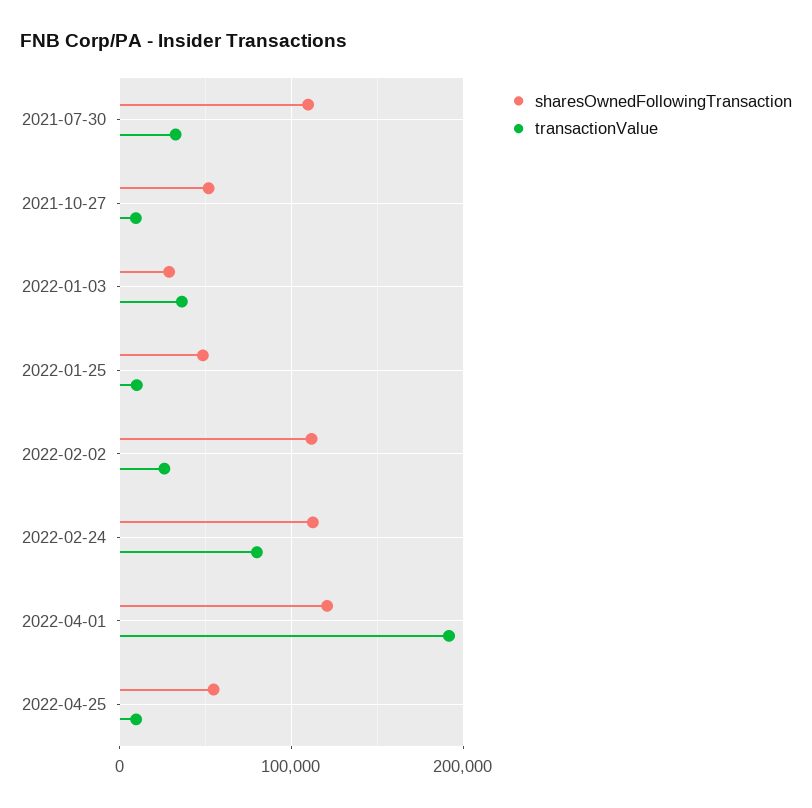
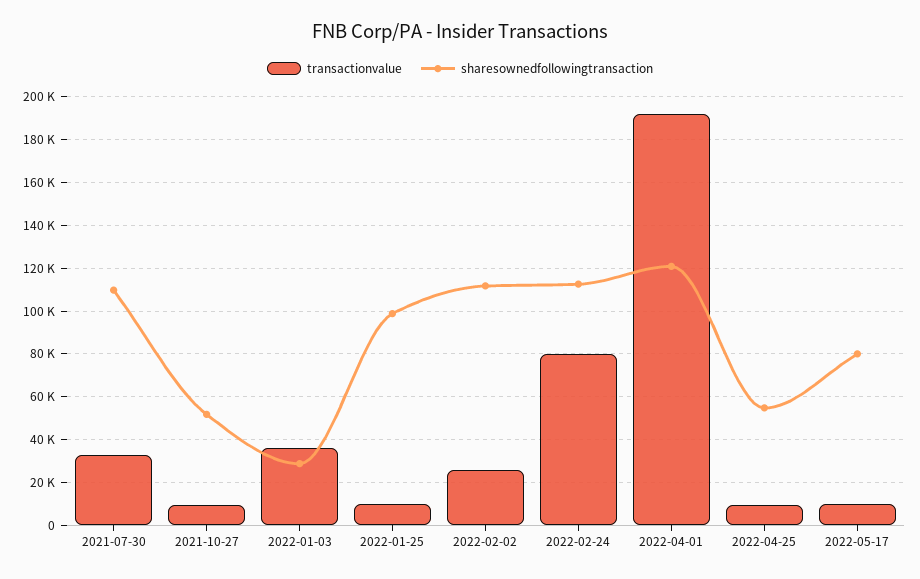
sharesOwnedFollowingTransaction, 2022-01-25: 50000 -> 100000
transactionValue, 2022-05-17: none -> 10000
sharesOwnedFollowingTransaction, 2022-05-17: none -> 80000

